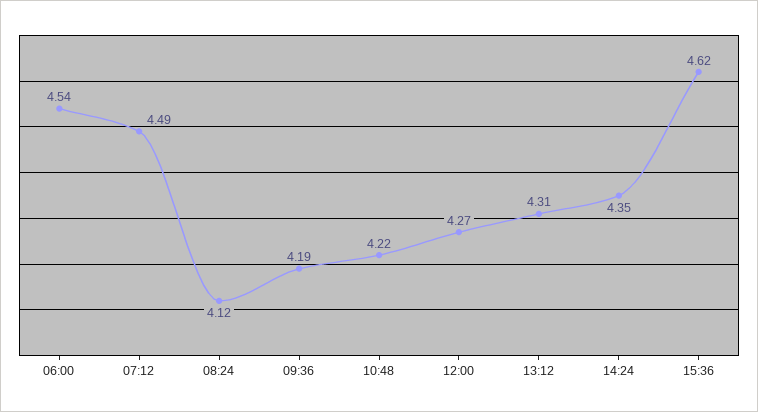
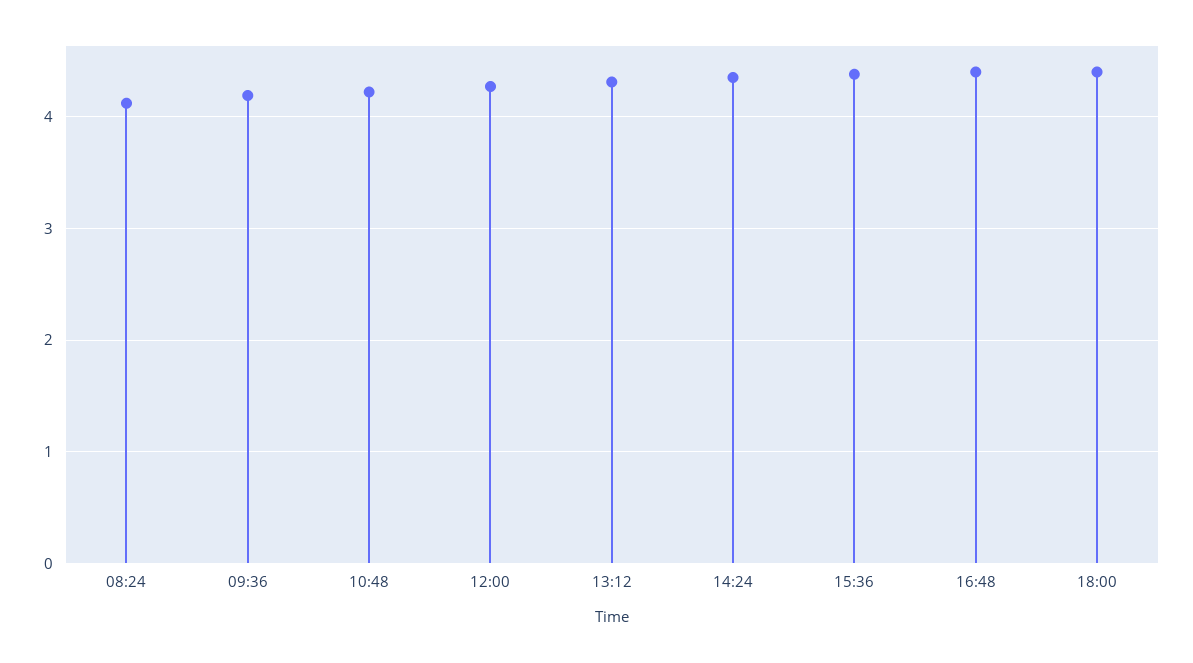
06:00: 4.54 -> none
07:12: 4.49 -> none
15:36: 4.62 -> 4.4
16:48: none -> 4.4
18:00: none -> 4.4

